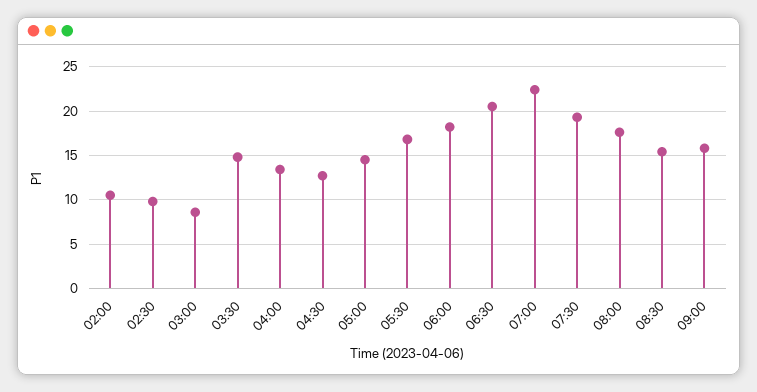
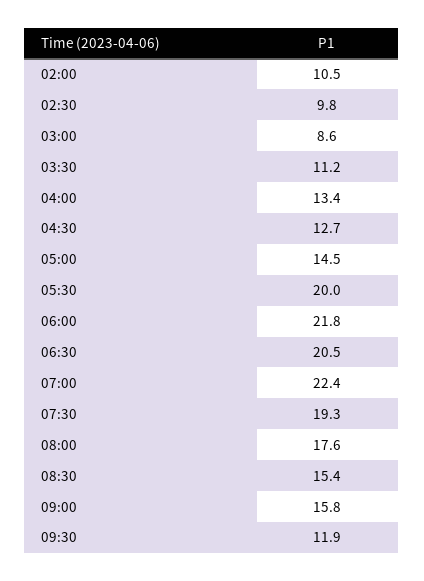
03:30: 15 -> 11.2
05:30: 17 -> 20
06:00: 18 -> 21.8
09:30: none -> 11.9

